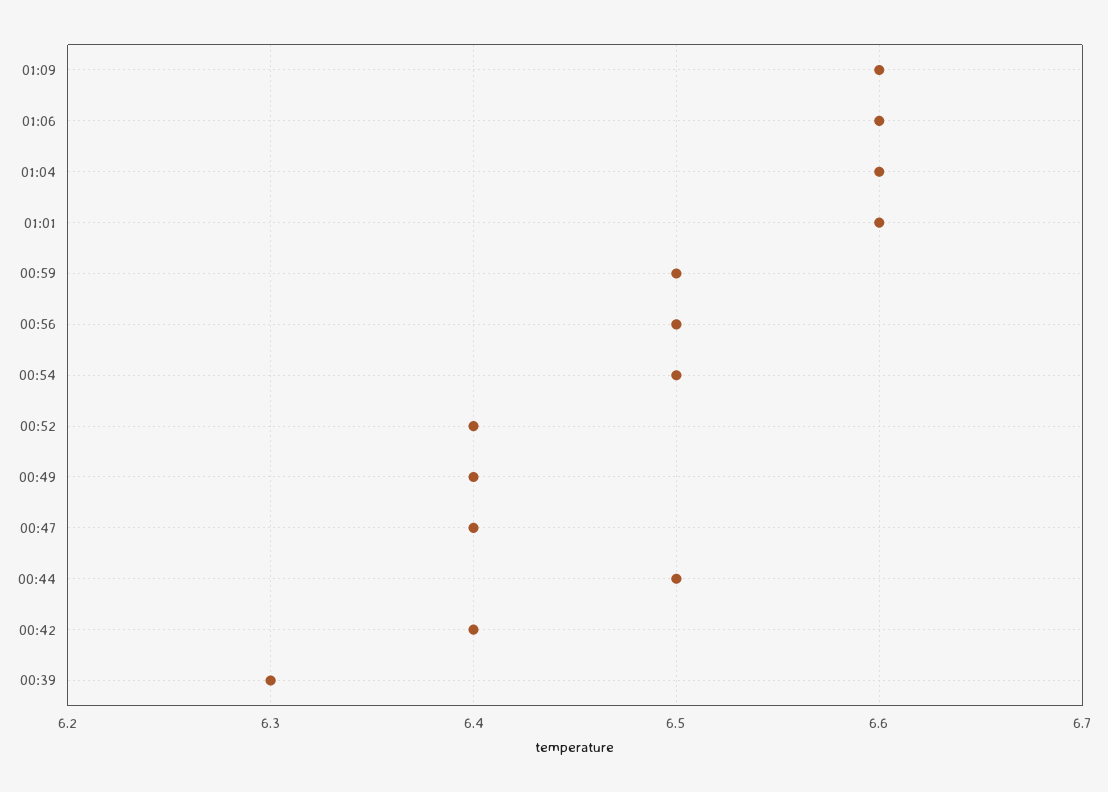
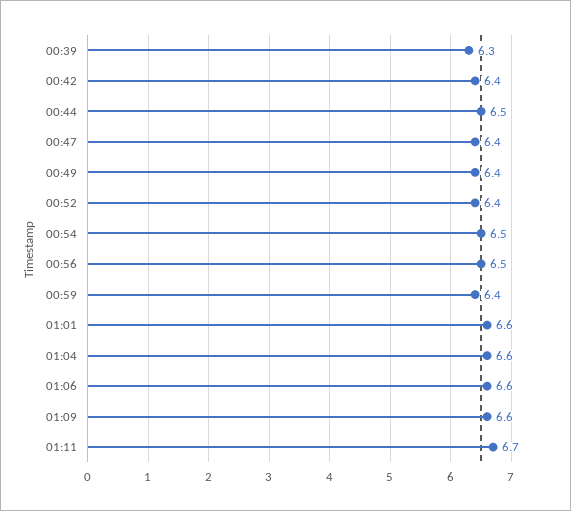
00:59: 6.5 -> 6.4
01:11: none -> 6.7

